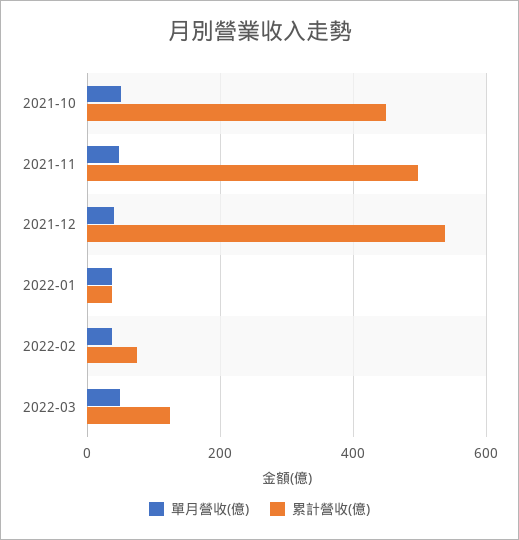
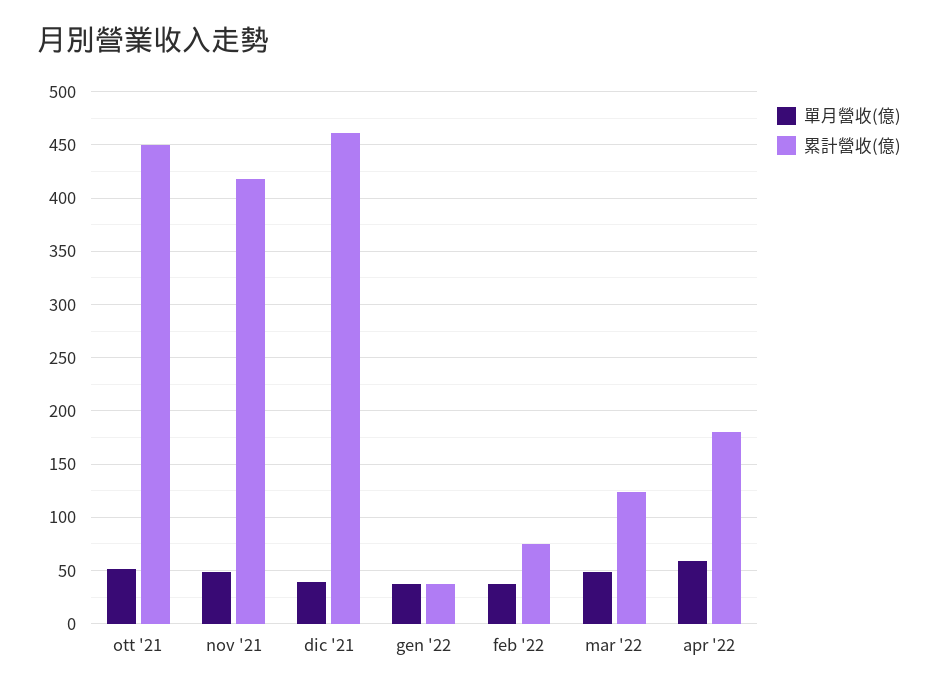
累計營收(億), 2021-11: 500 -> 420
累計營收(億), 2021-12: 540 -> 460
單月營收(億), apr '22: none -> 60
累計營收(億), apr '22: none -> 180

